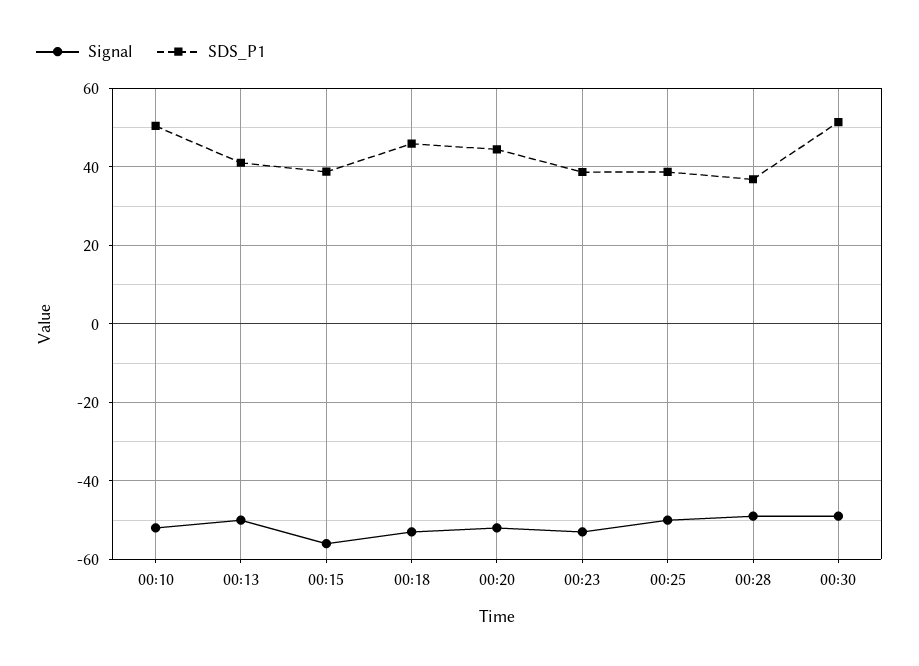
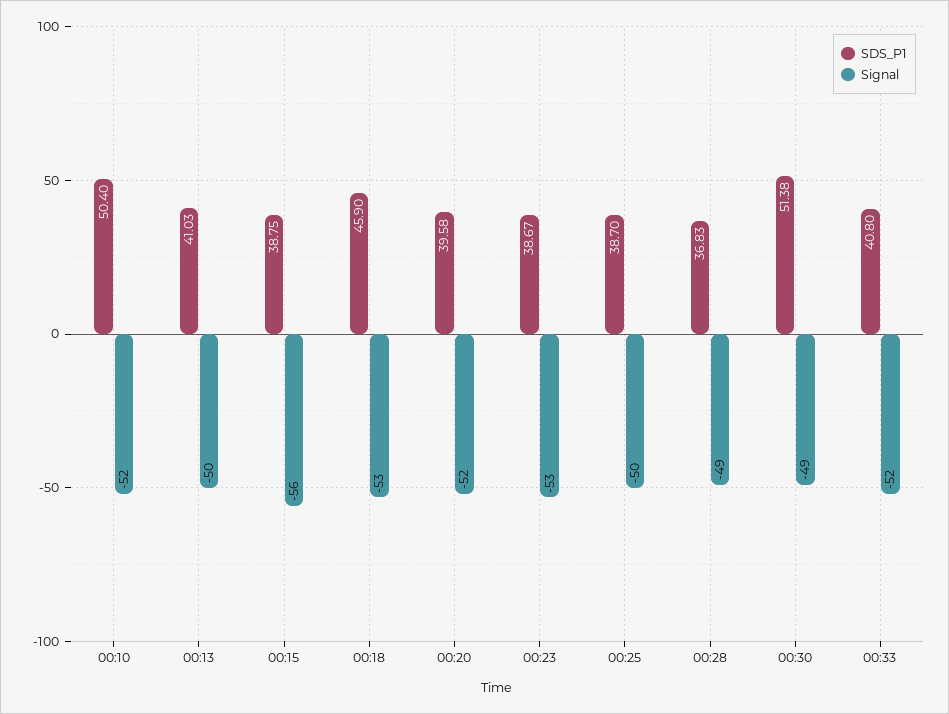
SDS_P1, 00:20: 44 -> 39.58
SDS_P1, 00:33: none -> 40.8
Signal, 00:33: none -> -52

